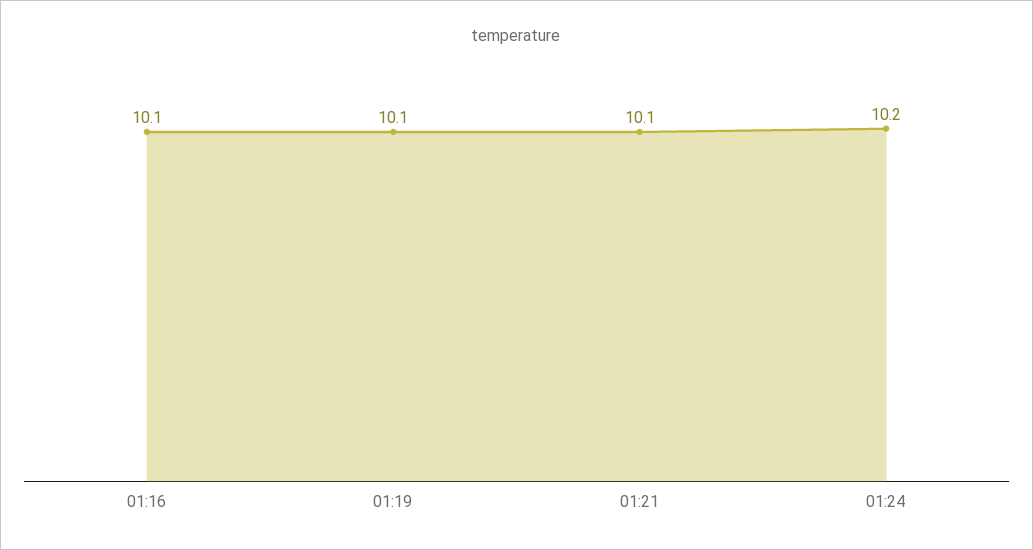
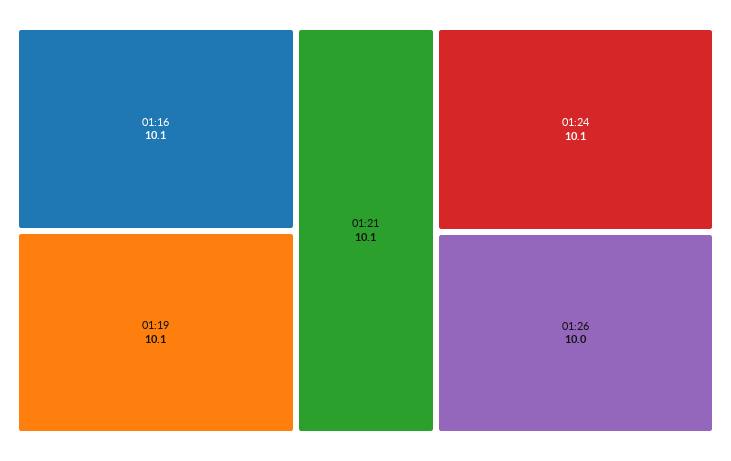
01:24: 10.2 -> 10.1
01:26: none -> 10

